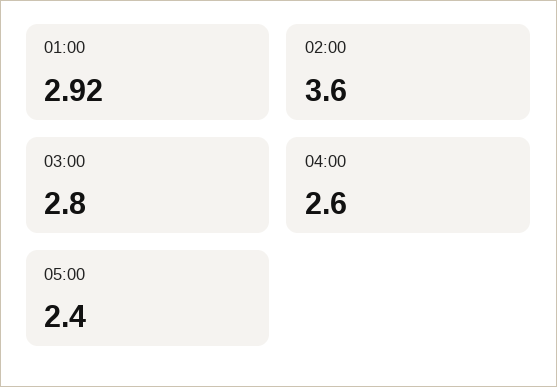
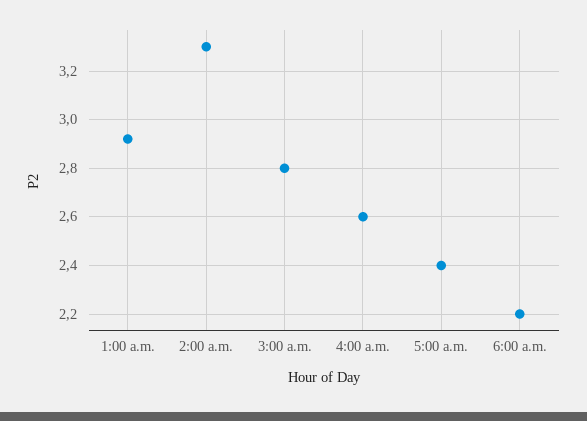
02:00: 3.6 -> 3.3
6:00 a.m.: none -> 2.2

